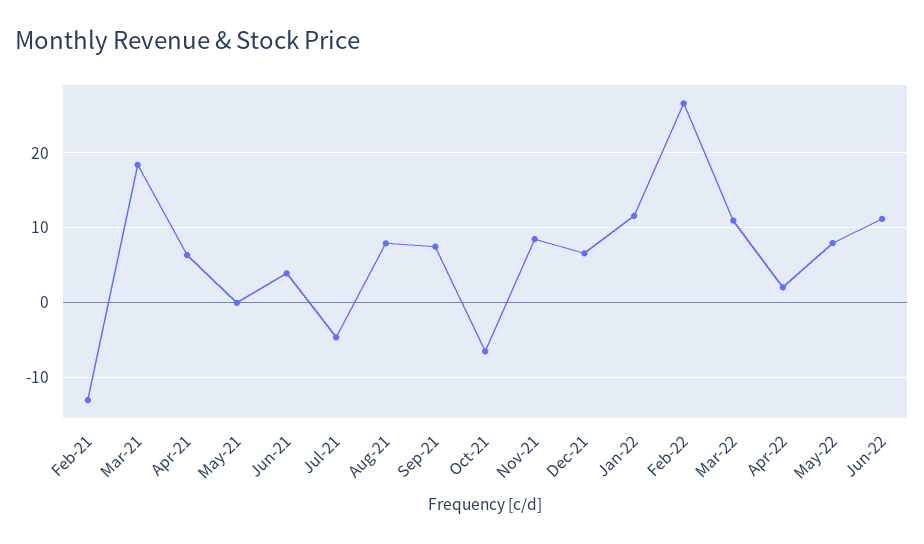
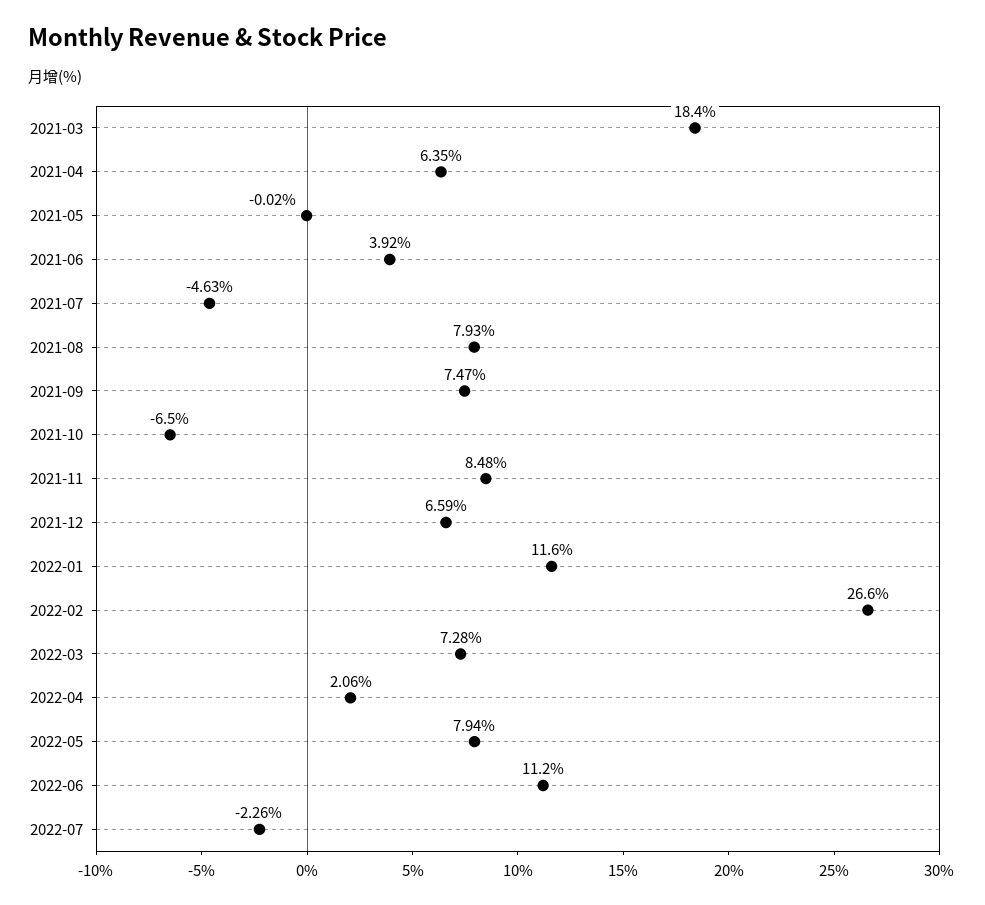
Feb-21: -13 -> none
Mar-22: 11 -> 7.28
2022-07: none -> -2.26

